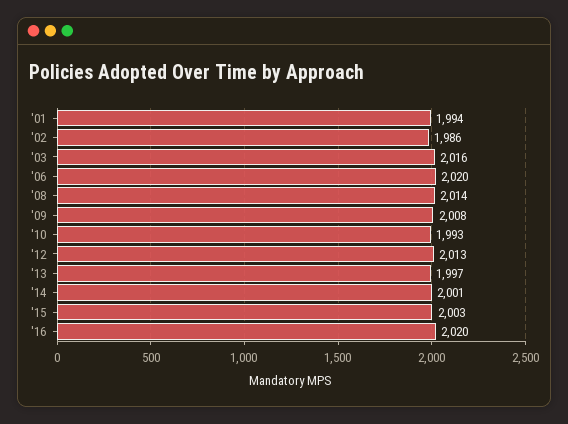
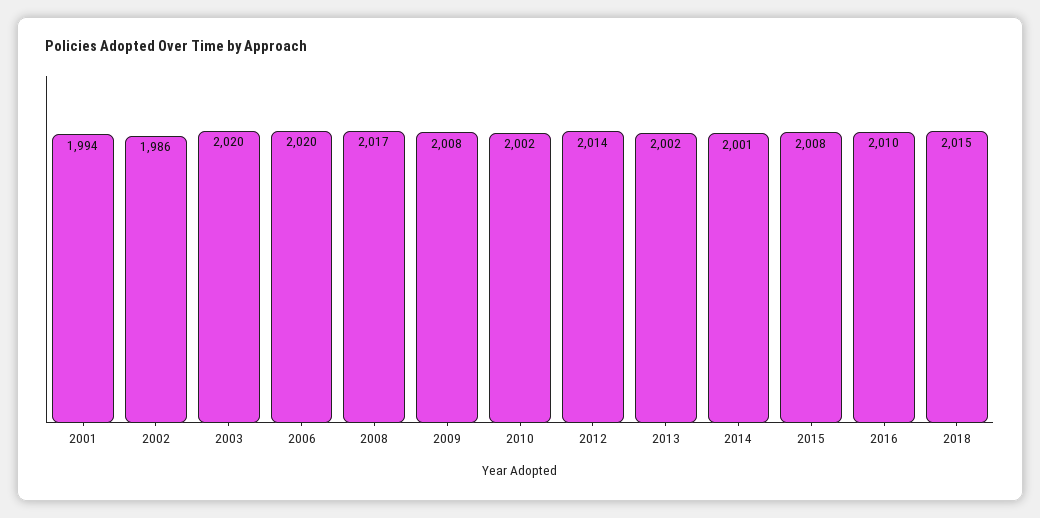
'03: 2016 -> 2020
'08: 2014 -> 2017
'10: 1993 -> 2002
'12: 2013 -> 2014
'13: 1997 -> 2002
'15: 2003 -> 2008
'16: 2020 -> 2010
2018: none -> 2015

